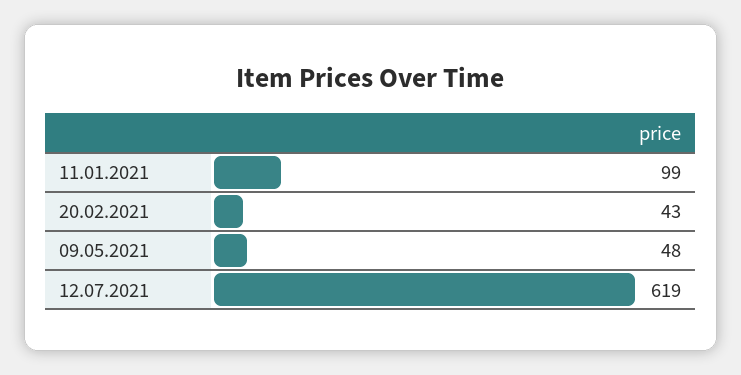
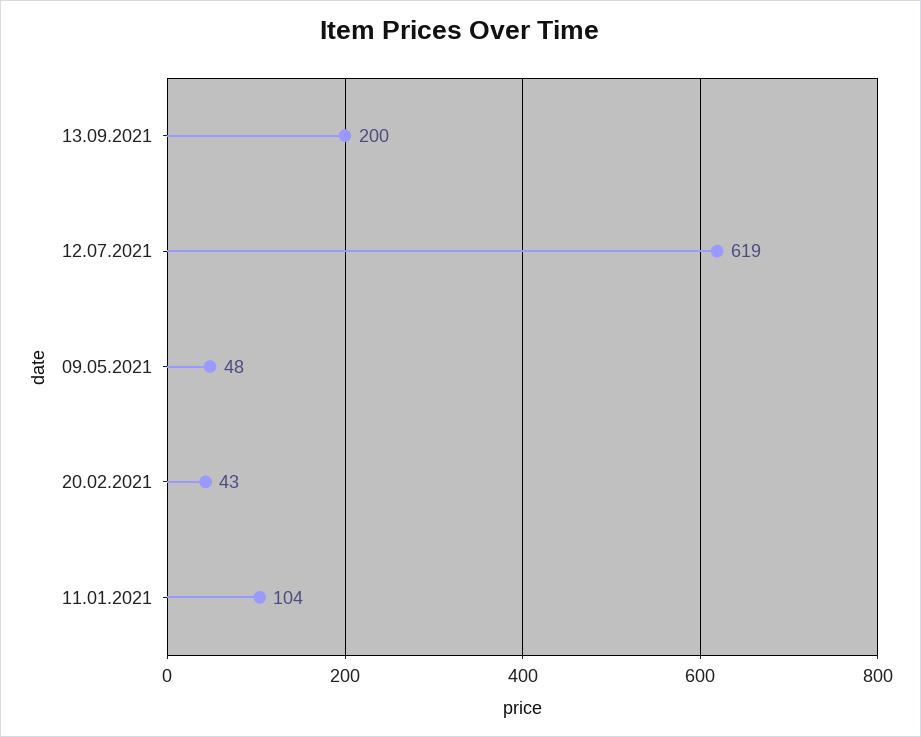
11.01.2021: 99 -> 104
13.09.2021: none -> 200

